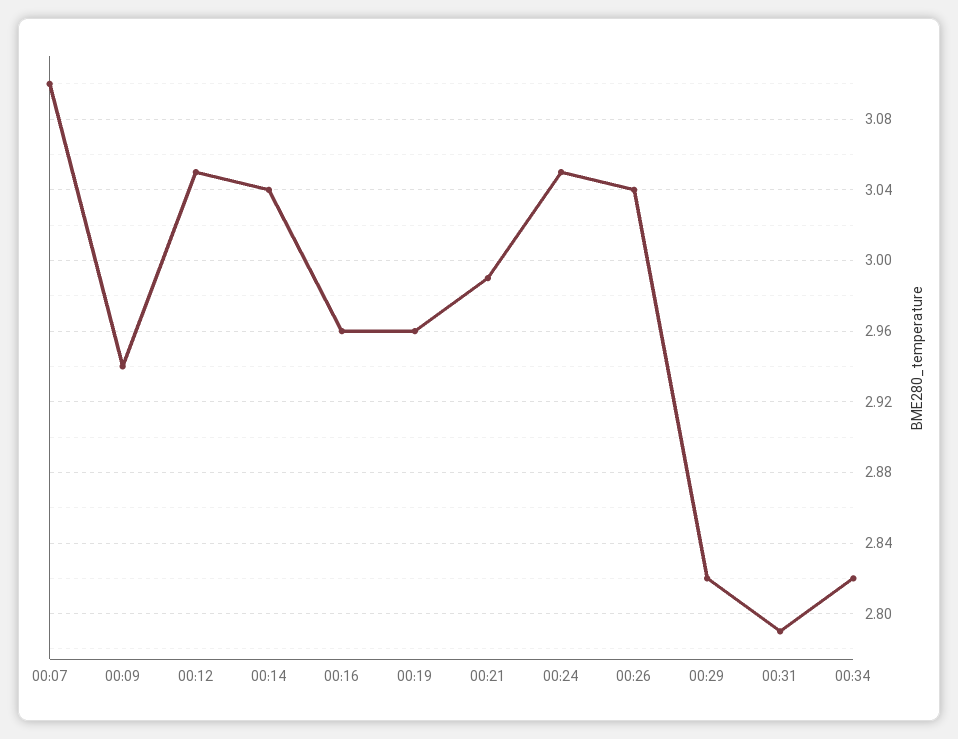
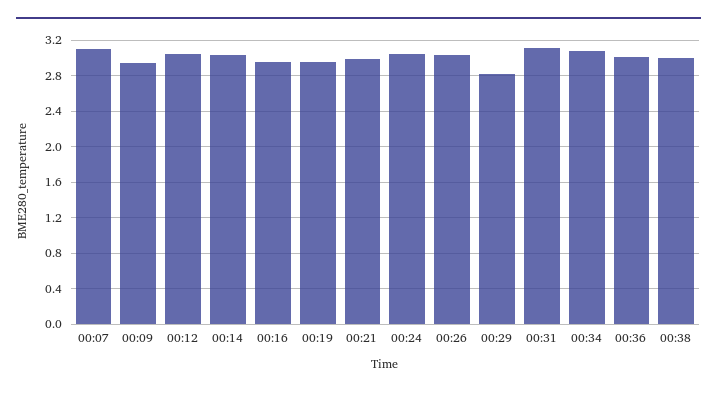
00:31: 2.79 -> 3.1
00:34: 2.82 -> 3.1
00:36: none -> 3
00:38: none -> 3

